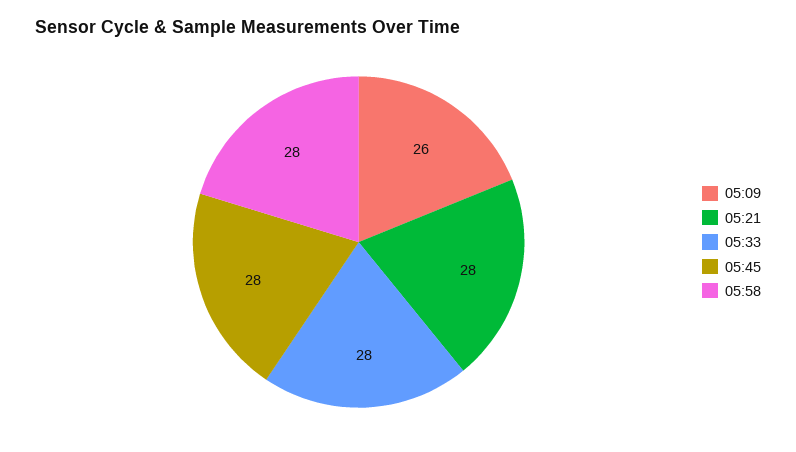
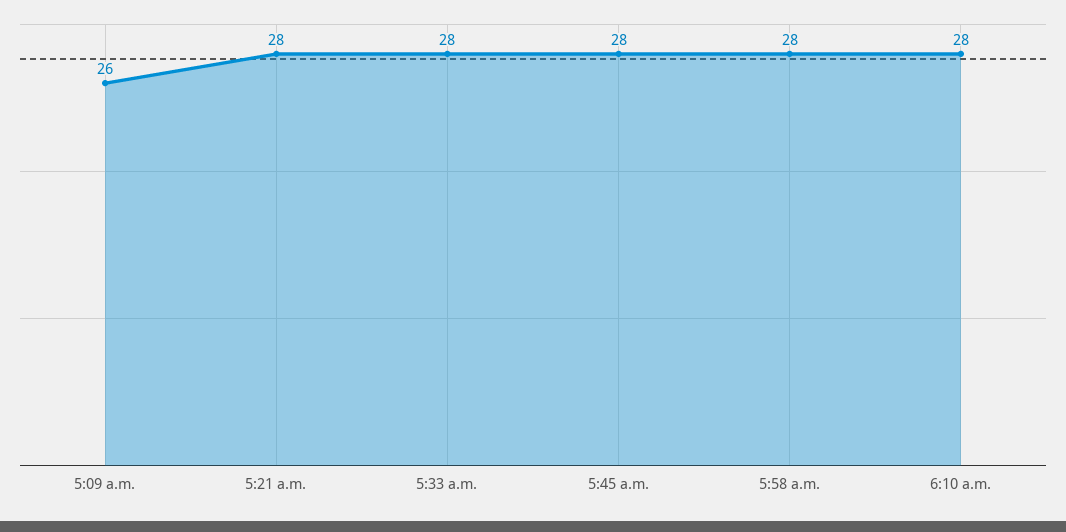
6:10 a.m.: none -> 28

